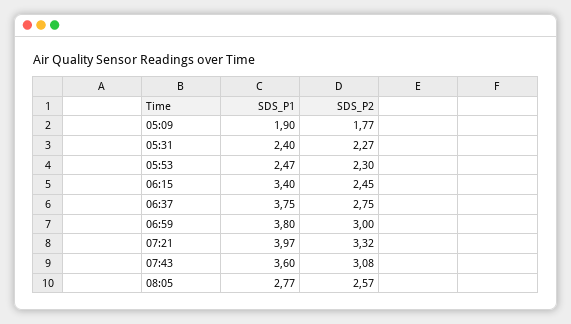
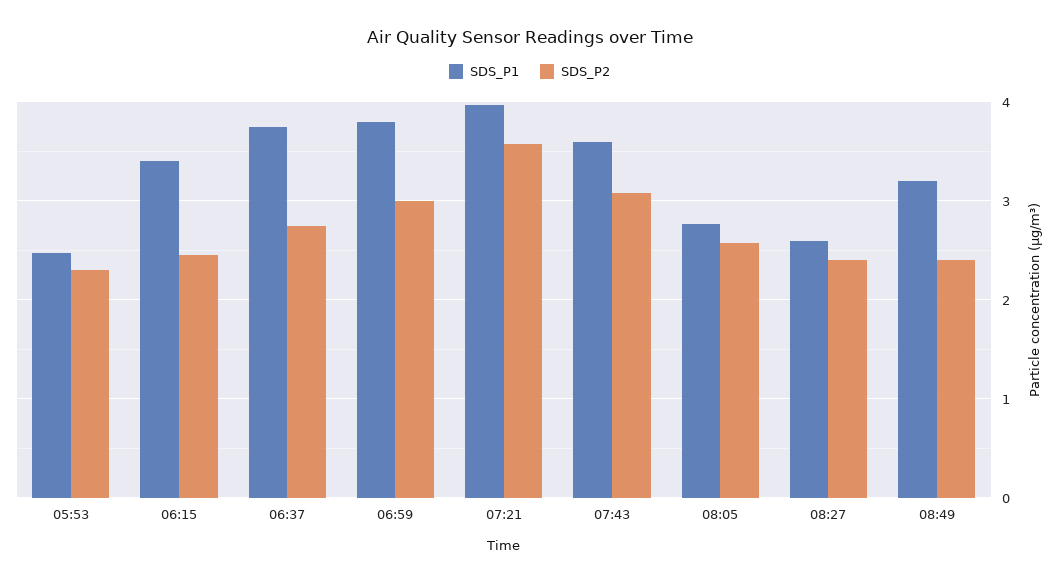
SDS_P1, 05:09: 1.9 -> none
SDS_P2, 05:09: 1.77 -> none
SDS_P1, 05:31: 2.4 -> none
SDS_P2, 05:31: 2.27 -> none
SDS_P2, 07:21: 3.32 -> 3.6
SDS_P1, 08:27: none -> 2.6
SDS_P2, 08:27: none -> 2.4
SDS_P1, 08:49: none -> 3.2
SDS_P2, 08:49: none -> 2.4

